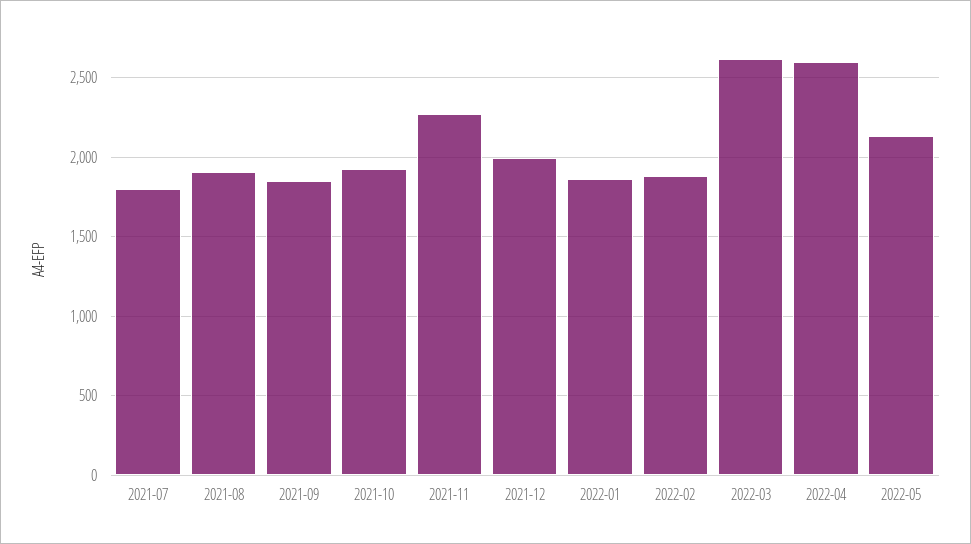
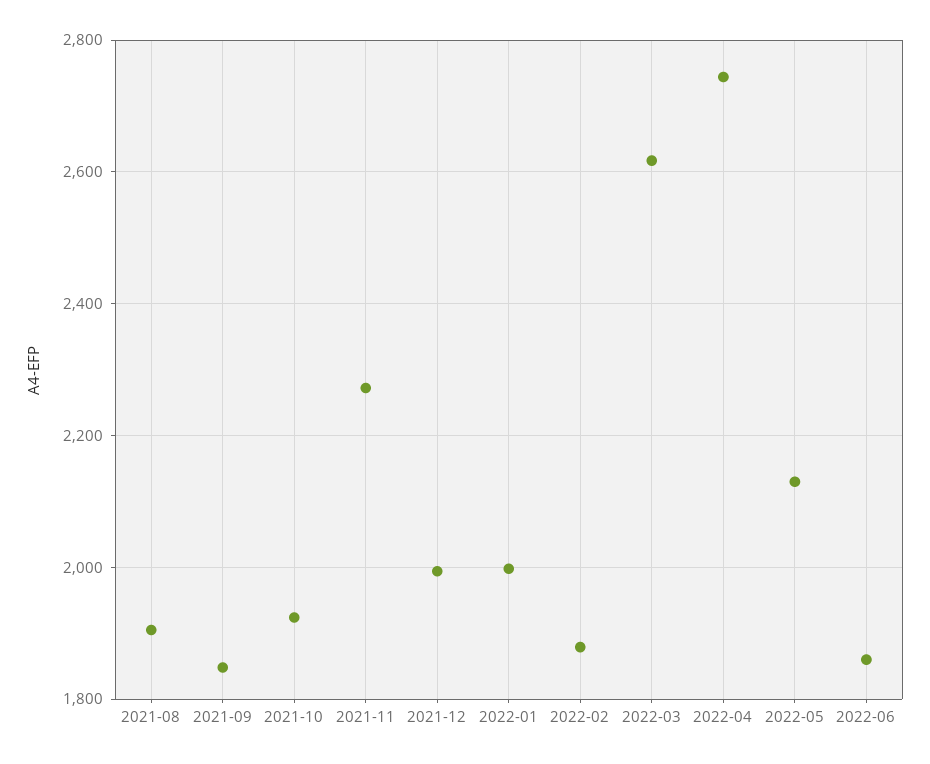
2021-07: 1800 -> none
2022-01: 1850 -> 2000
2022-04: 2600 -> 2740
2022-06: none -> 1860

